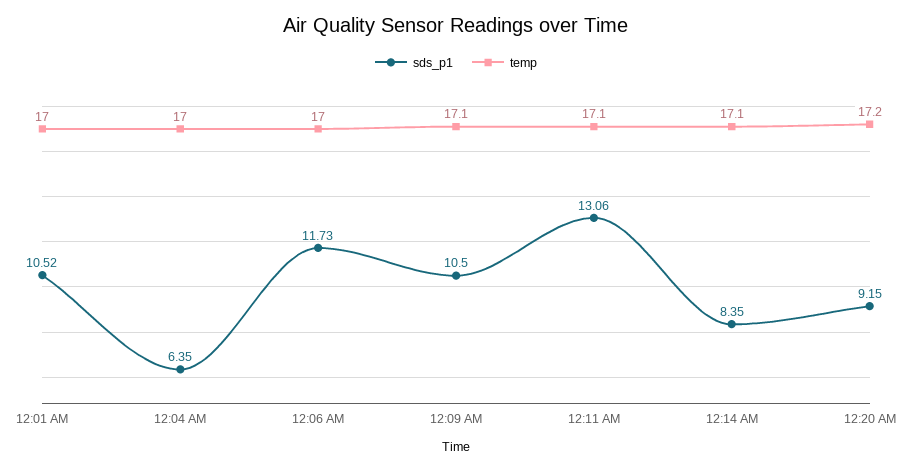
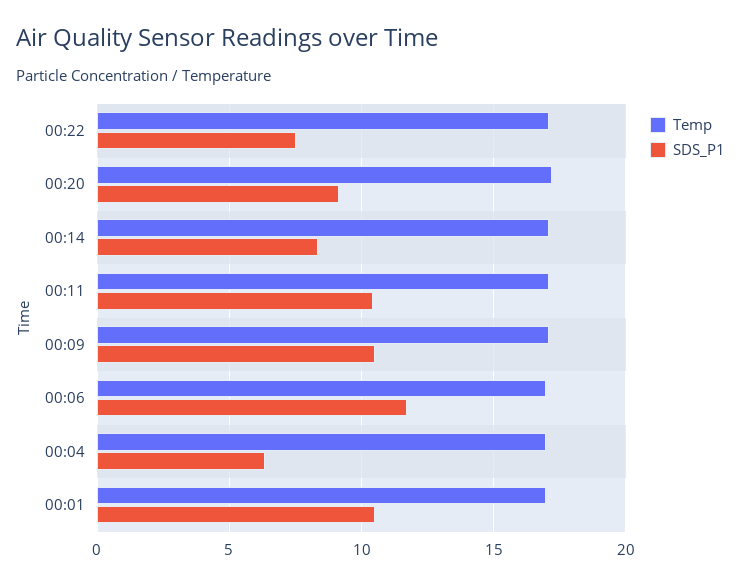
sds_p1, 12:11 AM: 13.06 -> 10.5
temp, 00:22: none -> 17
sds_p1, 00:22: none -> 7.5

